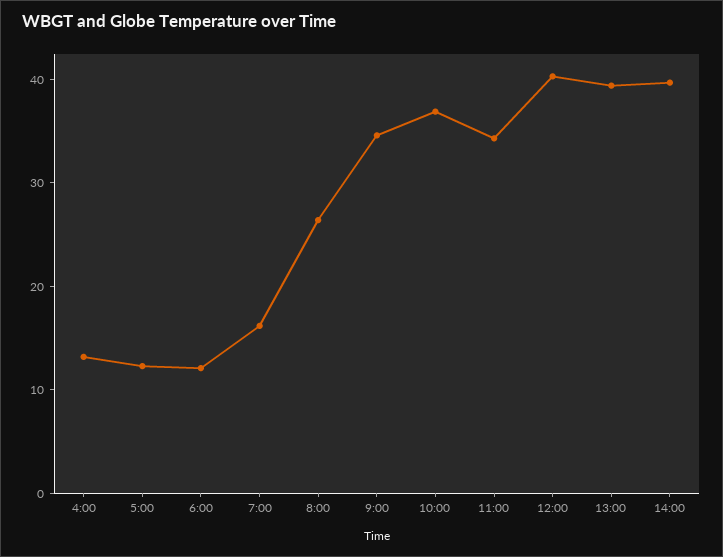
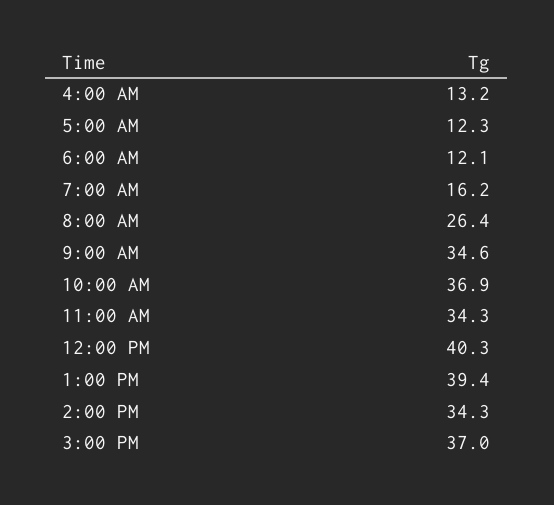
14:00: 40 -> 34.3
3:00 PM: none -> 37

